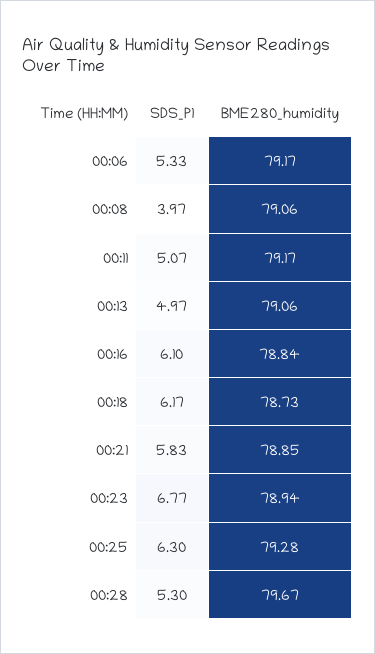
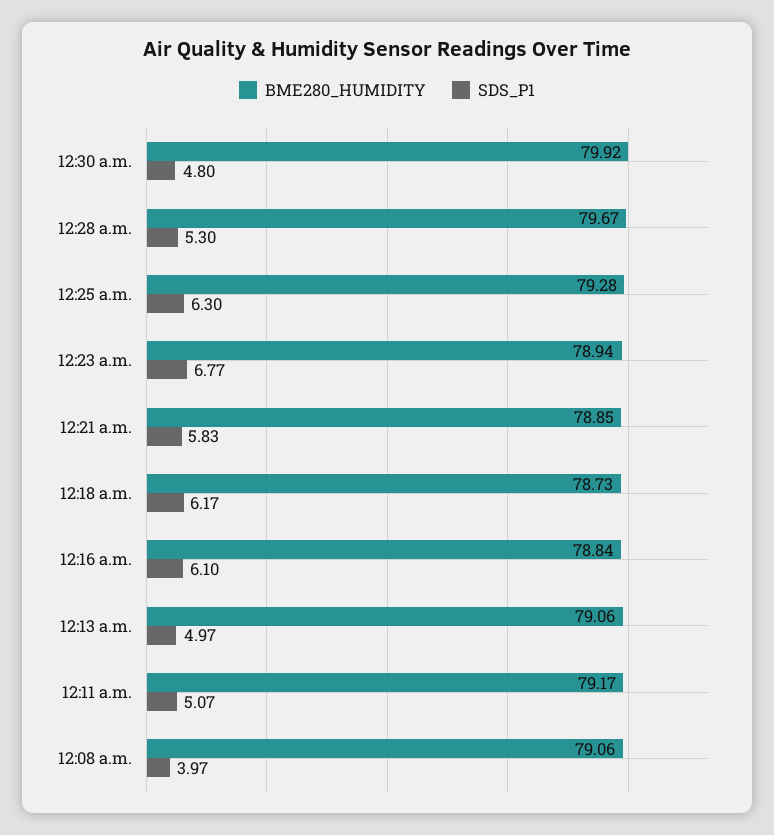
SDS_P1, 00:06: 5.33 -> none
BME280_humidity, 00:06: 79.17 -> none
BME280_humidity, 12:30 a.m.: none -> 79.92
SDS_P1, 12:30 a.m.: none -> 4.8

